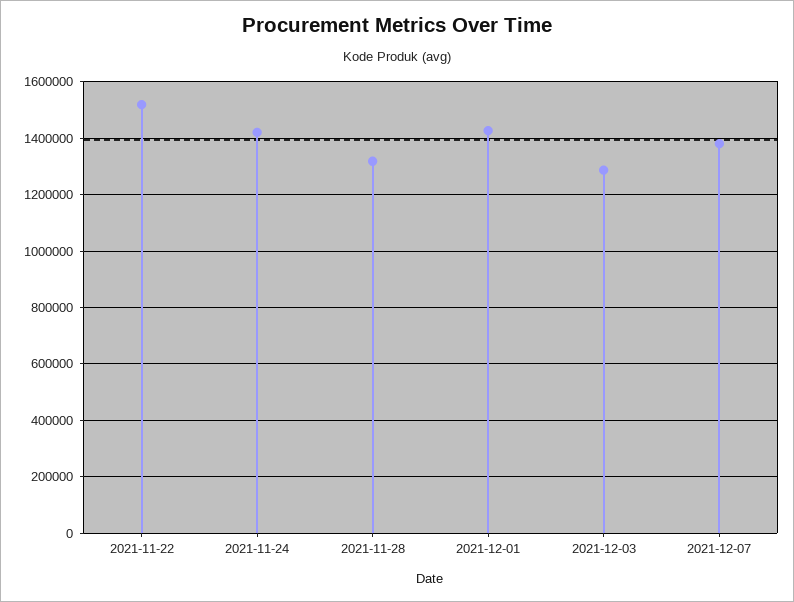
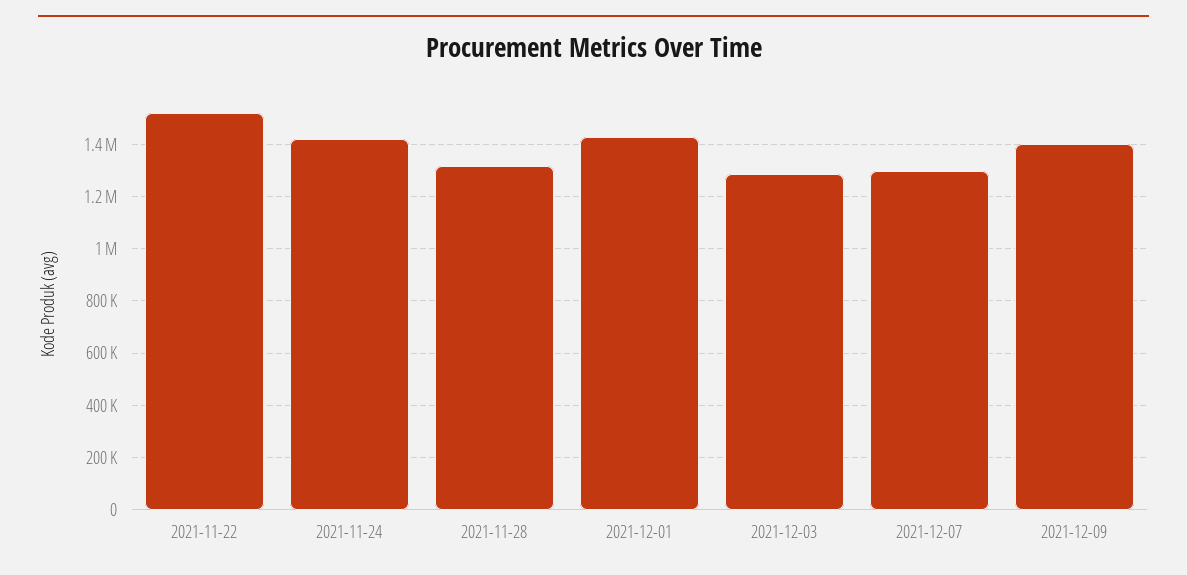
2021-12-07: 1375000 -> 1300000
2021-12-09: none -> 1400000

